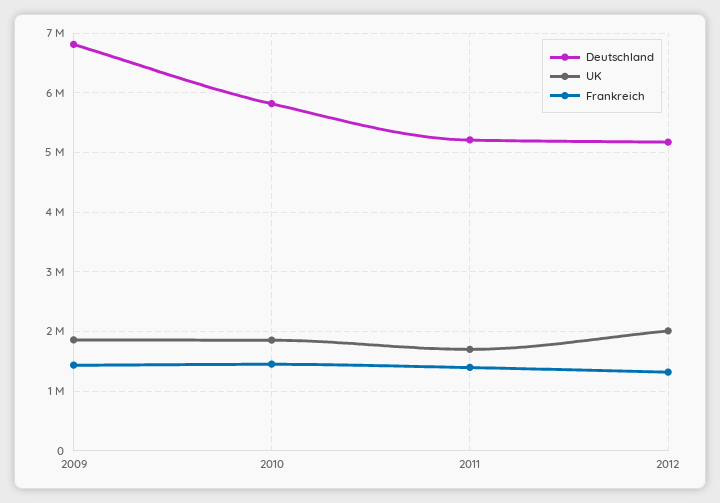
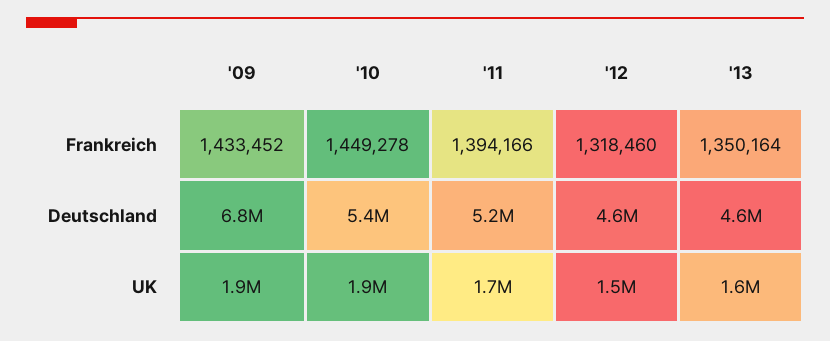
Deutschland, 2010: 5800000 -> 5400000
Deutschland, 2012: 5200000 -> 4600000
UK, 2012: 2000000 -> 1500000
Frankreich, '13: none -> 1350164
Deutschland, '13: none -> 4600000
UK, '13: none -> 1600000

